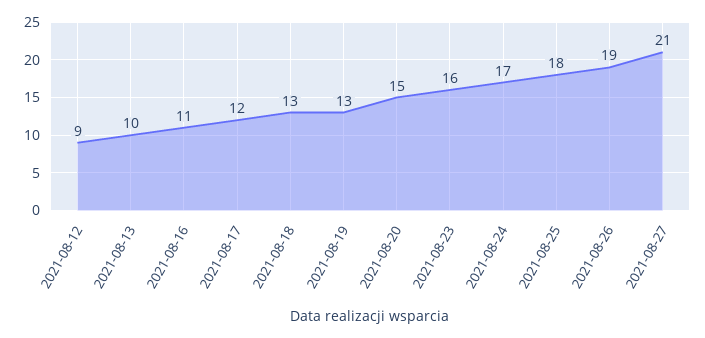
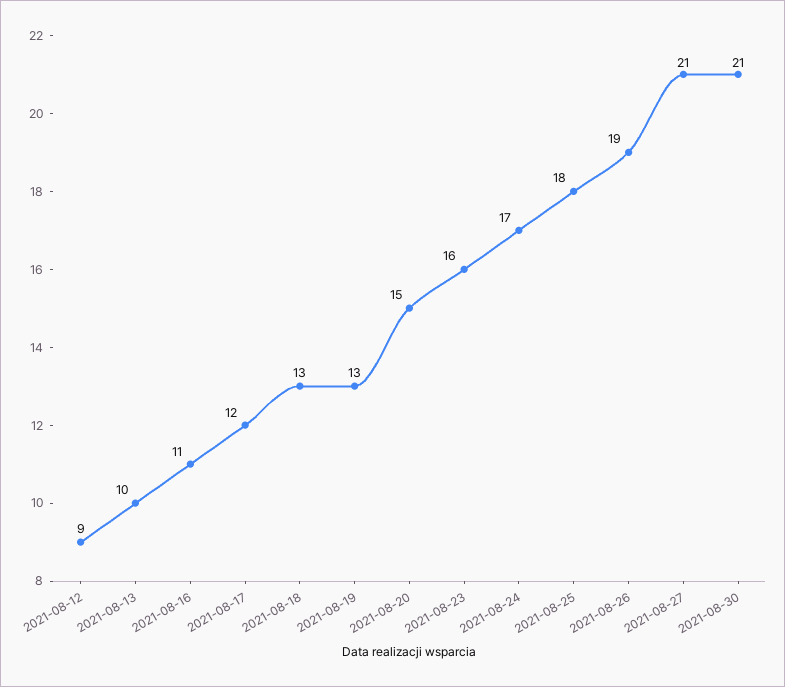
2021-08-30: none -> 21

